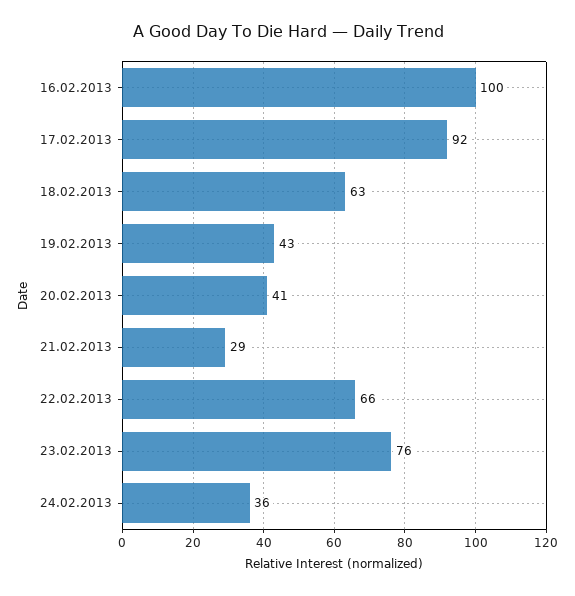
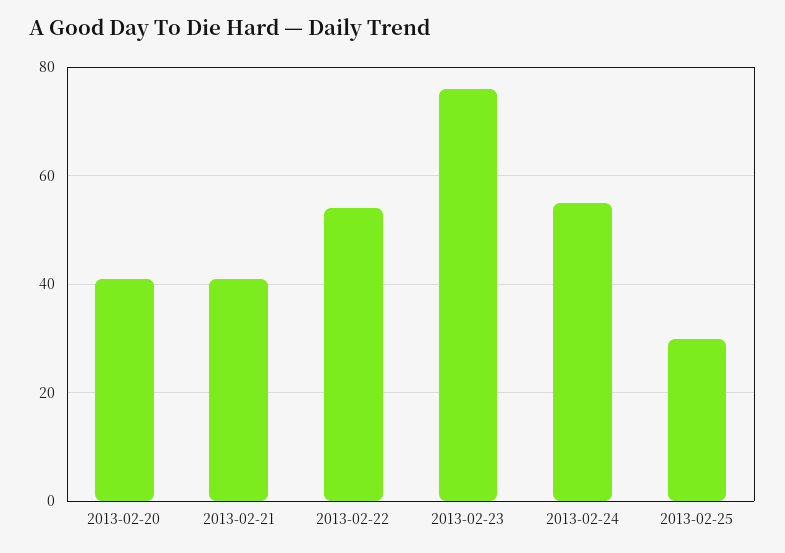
16.02.2013: 100 -> none
17.02.2013: 92 -> none
18.02.2013: 63 -> none
19.02.2013: 43 -> none
21.02.2013: 29 -> 40
22.02.2013: 66 -> 55
24.02.2013: 36 -> 55
2013-02-25: none -> 30

